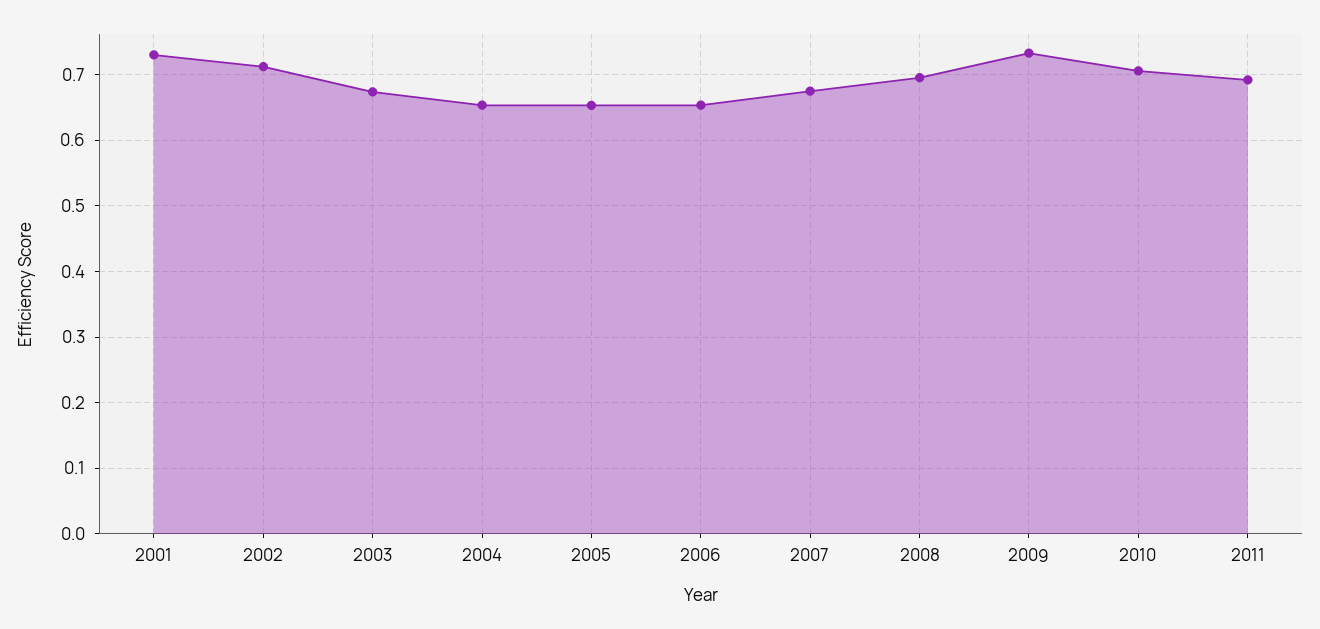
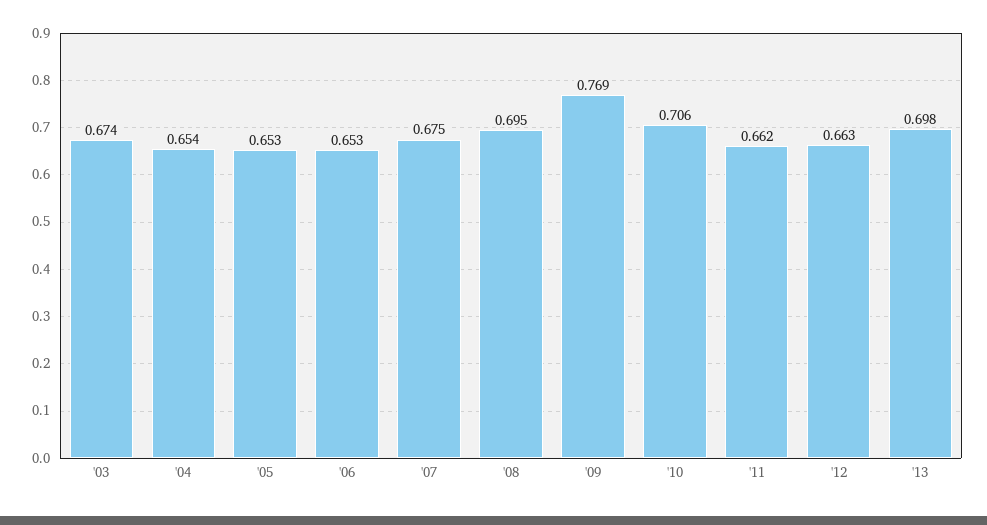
2001: 0.73 -> none
2002: 0.71 -> none
2009: 0.73 -> 0.769
2011: 0.69 -> 0.662
'12: none -> 0.663
'13: none -> 0.698

